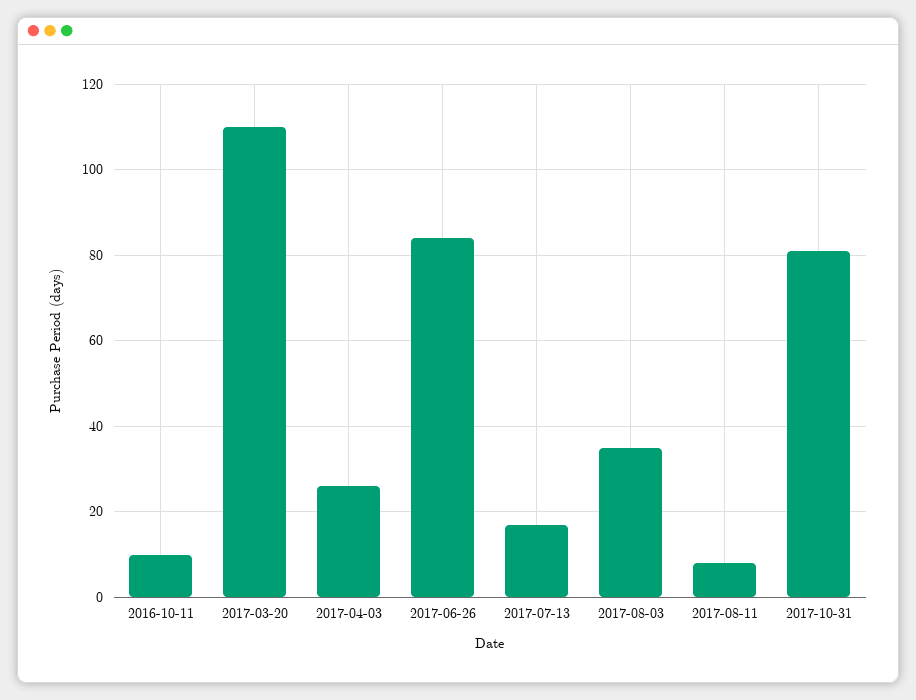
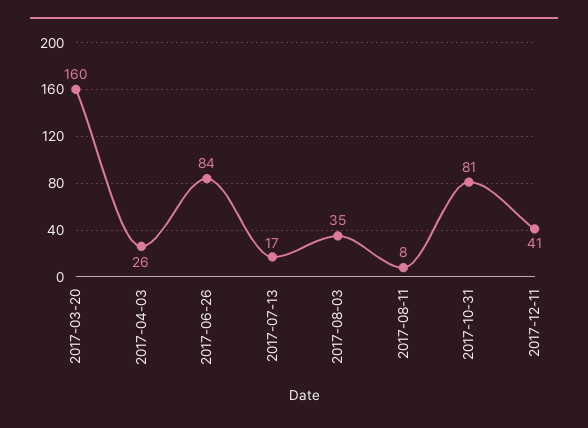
2016-10-11: 10 -> none
2017-03-20: 110 -> 160
2017-12-11: none -> 41

